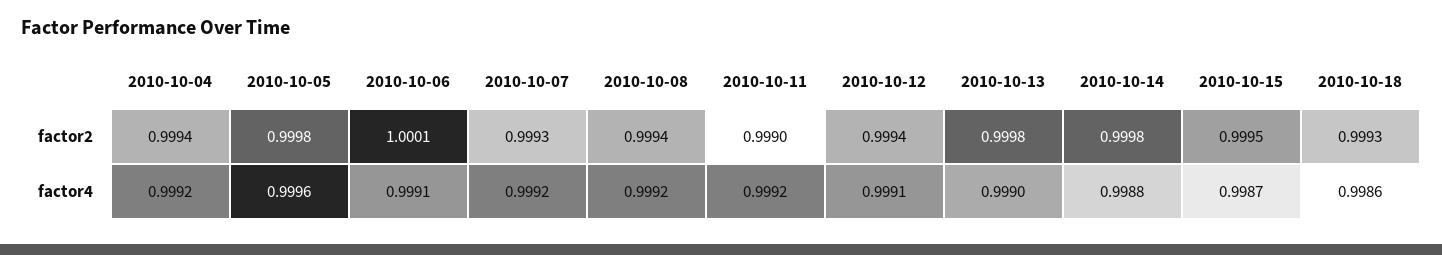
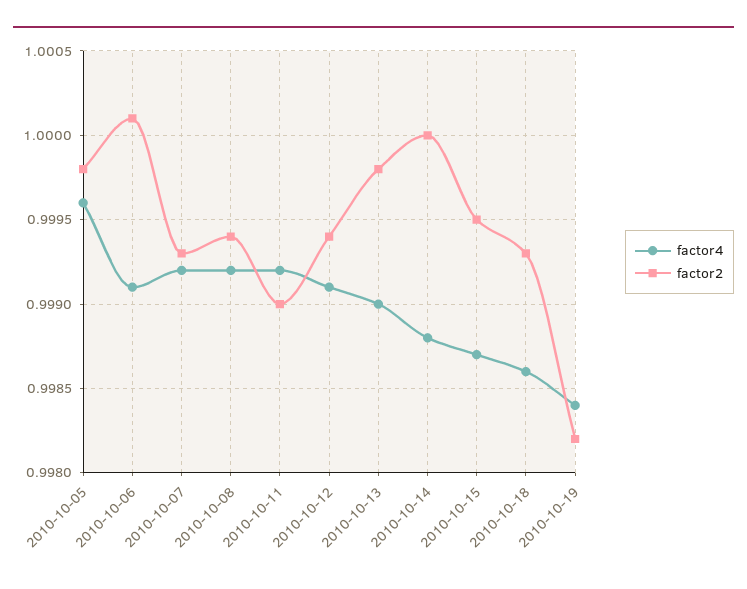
factor2, 2010-10-04: 0.9994 -> none
factor2, 2010-10-14: 0.9998 -> 1
factor4, 2010-10-04: 0.9992 -> none
factor4, 2010-10-19: none -> 0.9984
factor2, 2010-10-19: none -> 0.9982

